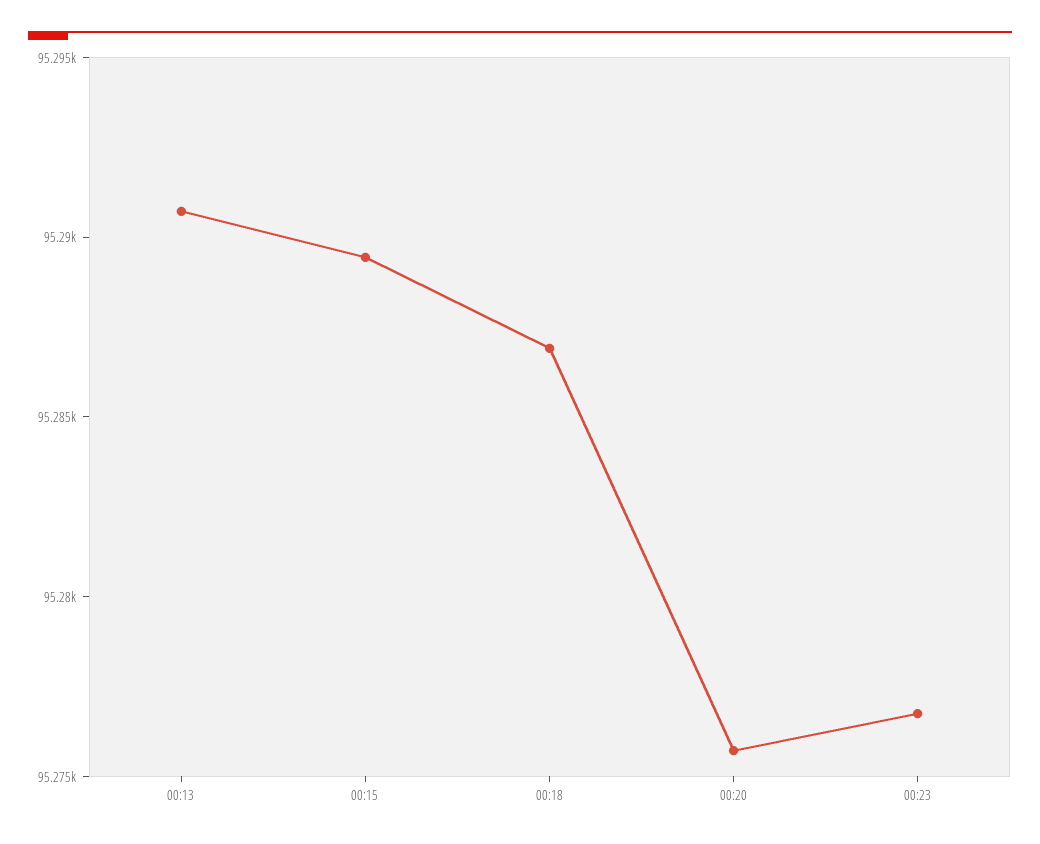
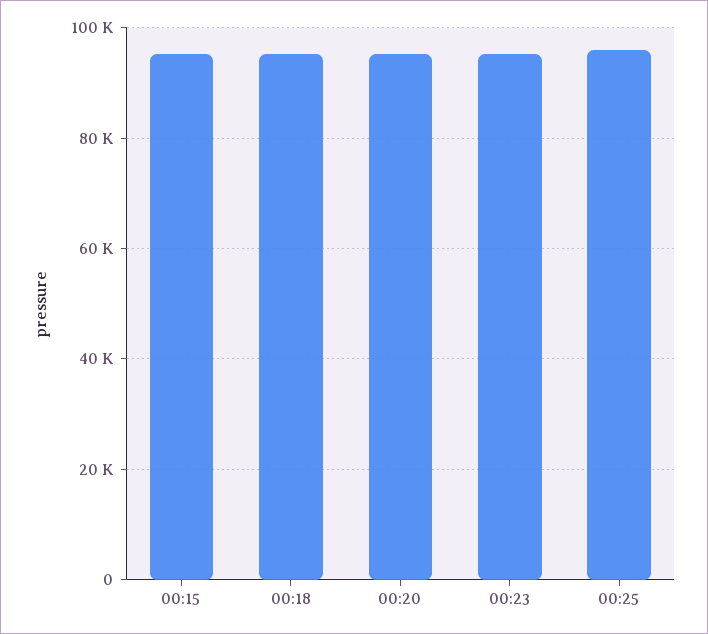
00:13: 95291 -> none
00:25: none -> 96000

